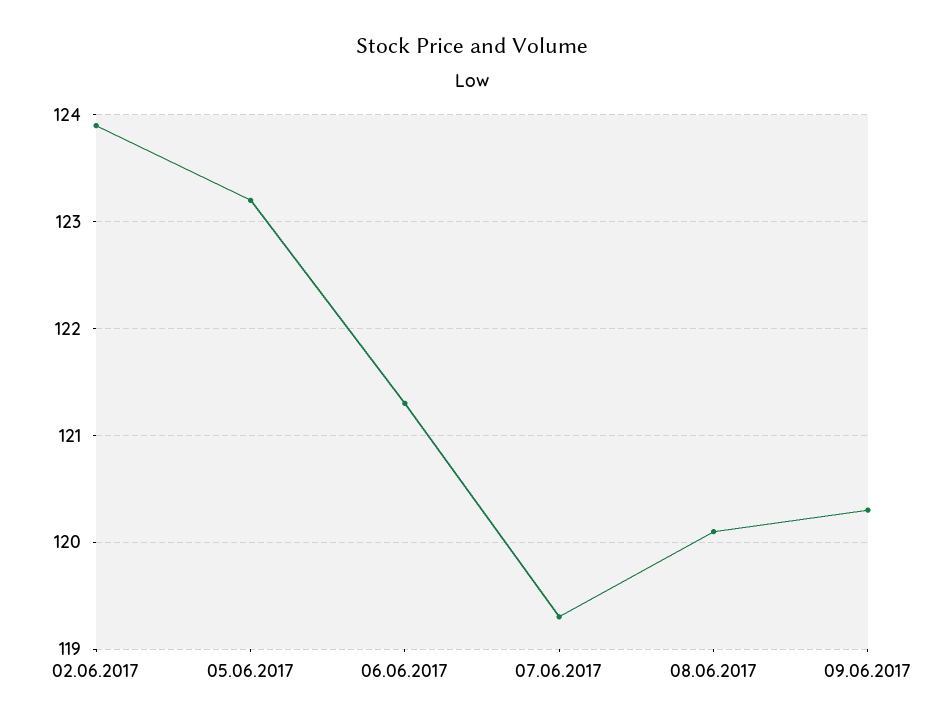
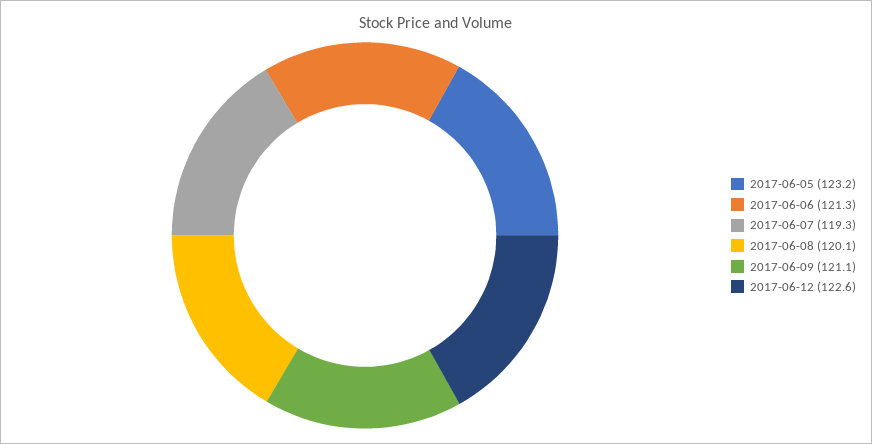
02.06.2017: 123.9 -> none
09.06.2017: 120.3 -> 121.1
2017-06-12: none -> 122.6

